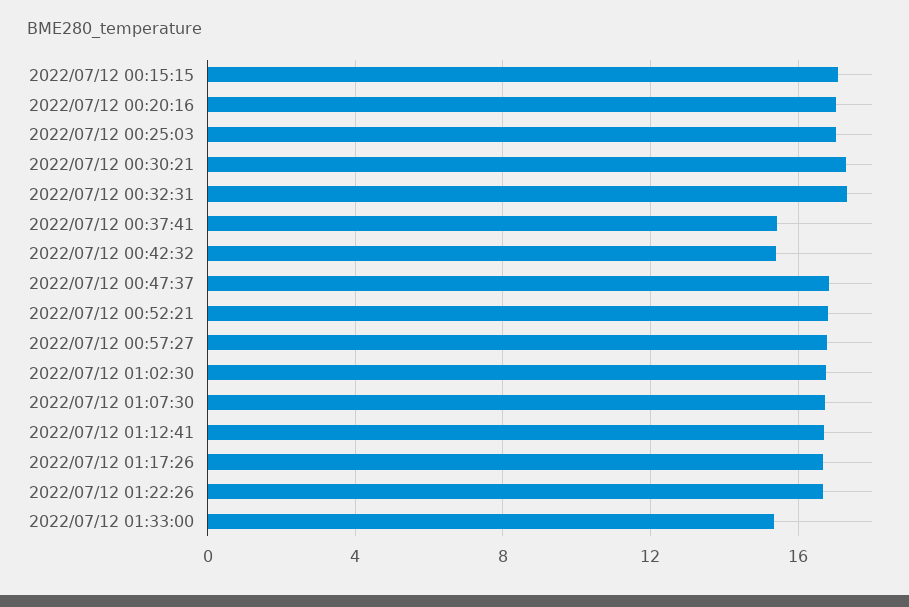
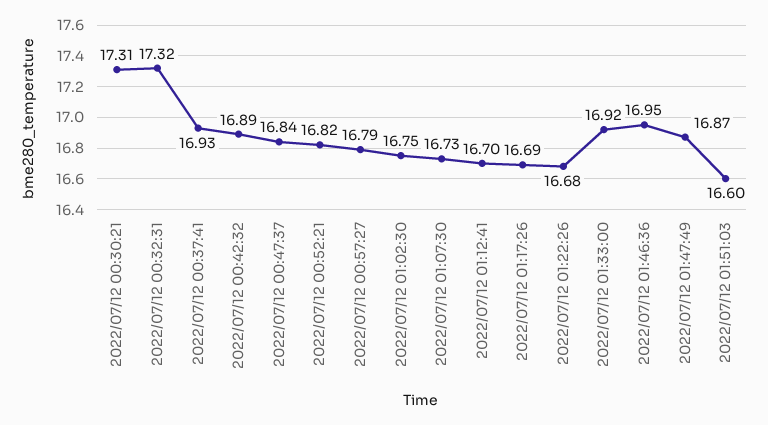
2022/07/12 00:15:15: 17 -> none
2022/07/12 00:20:16: 17 -> none
2022/07/12 00:25:03: 17 -> none
2022/07/12 00:37:41: 15.5 -> 16.93
2022/07/12 00:42:32: 15.5 -> 16.89
2022/07/12 01:33:00: 15.5 -> 16.92
2022/07/12 01:46:36: none -> 16.95
2022/07/12 01:47:49: none -> 16.87
2022/07/12 01:51:03: none -> 16.6

